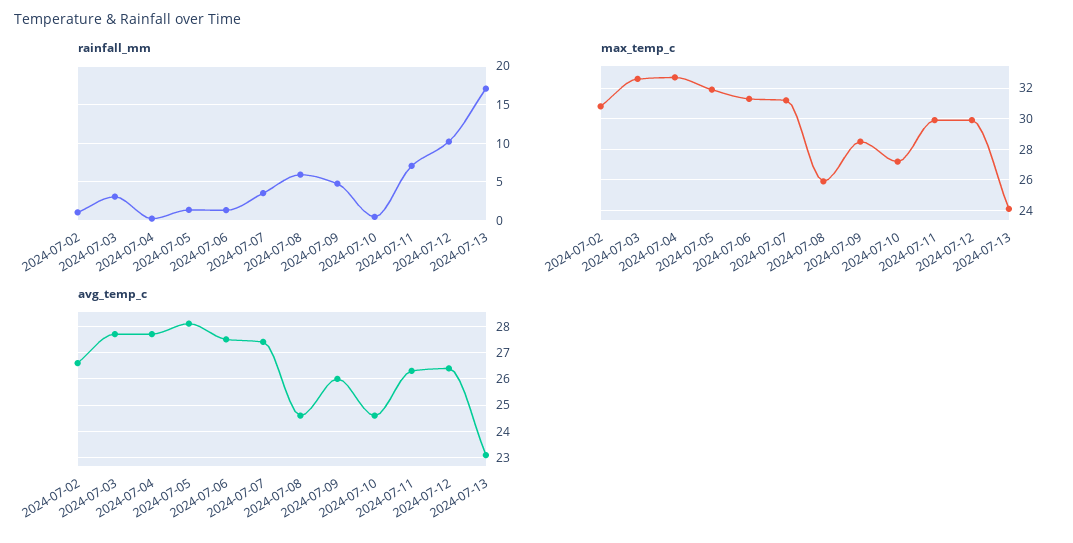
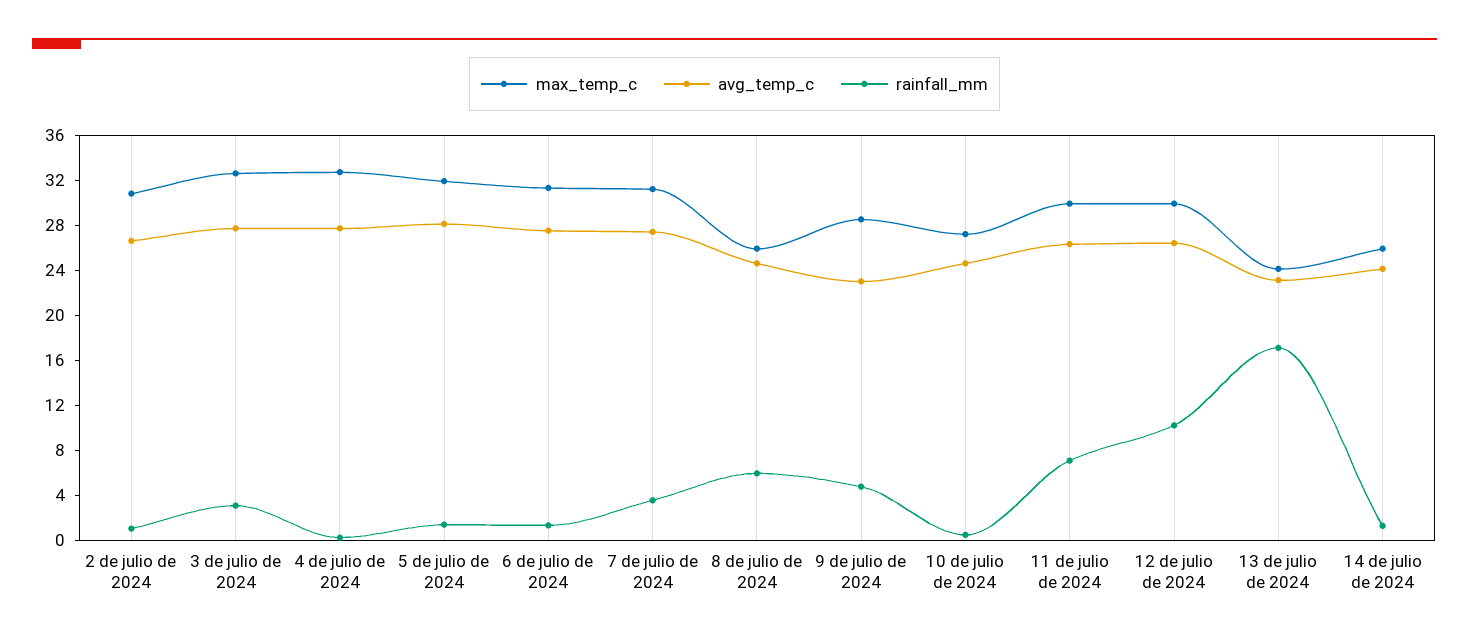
avg_temp_c, 2024-07-09: 26 -> 23
max_temp_c, 14 de julio de 2024: none -> 26
avg_temp_c, 14 de julio de 2024: none -> 24
rainfall_mm, 14 de julio de 2024: none -> 1

